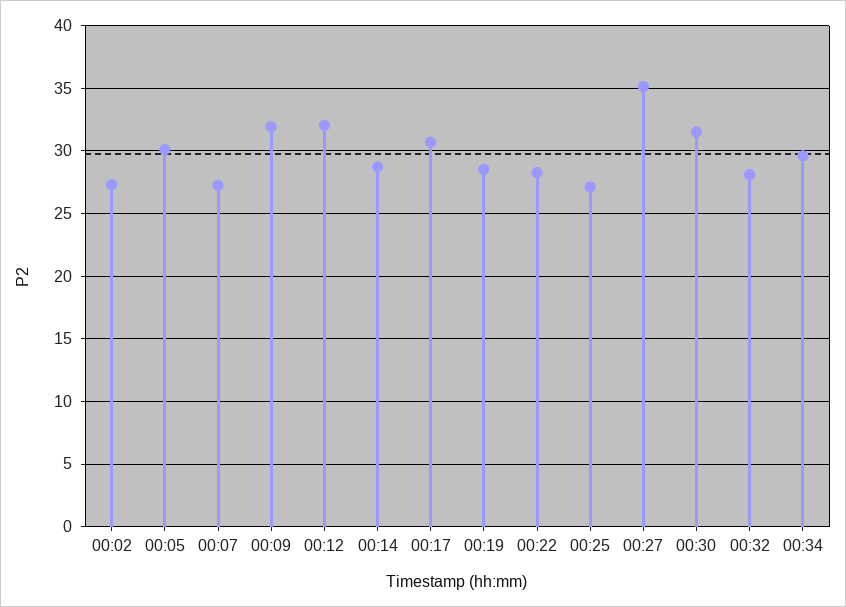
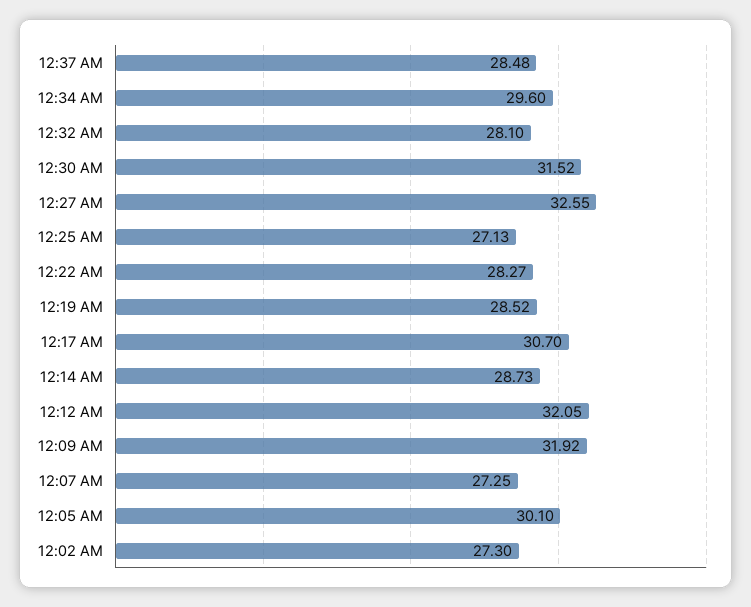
00:27: 35 -> 32.55
12:37 AM: none -> 28.48

